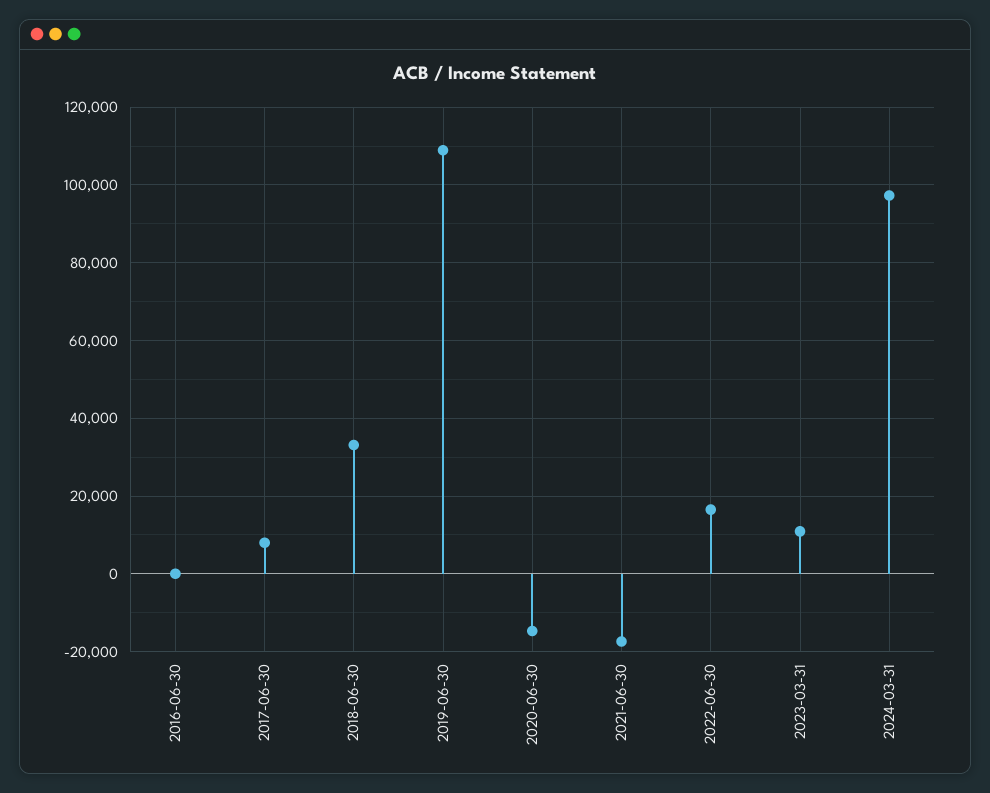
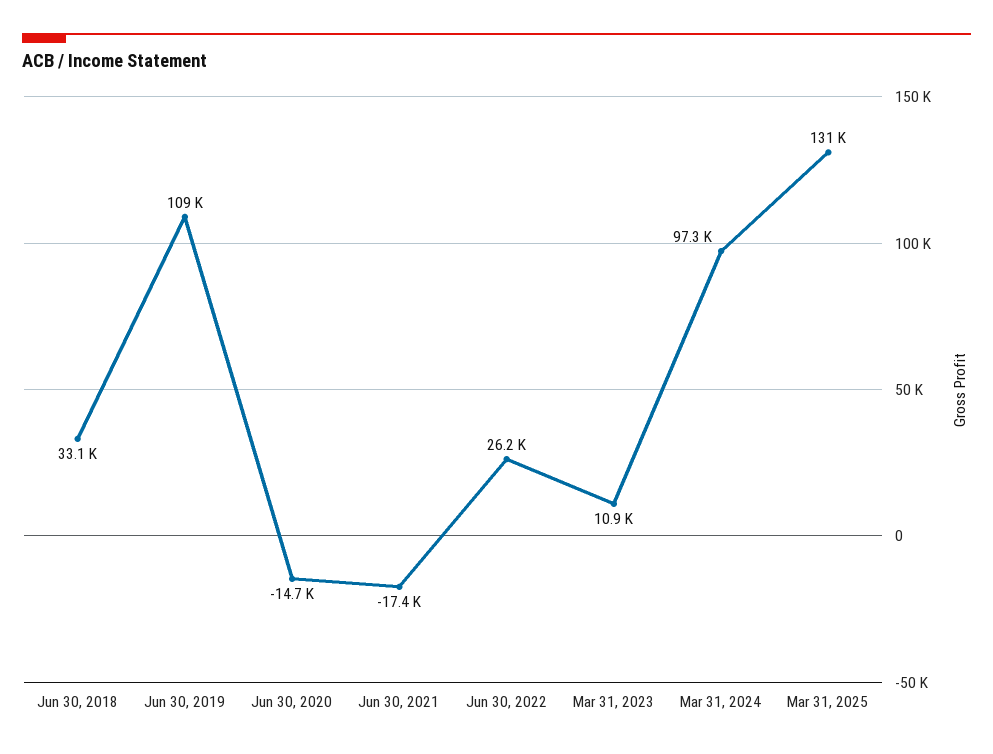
2016-06-30: 0 -> none
2017-06-30: 8000 -> none
2022-06-30: 16000 -> 26200
Mar 31, 2025: none -> 131000

